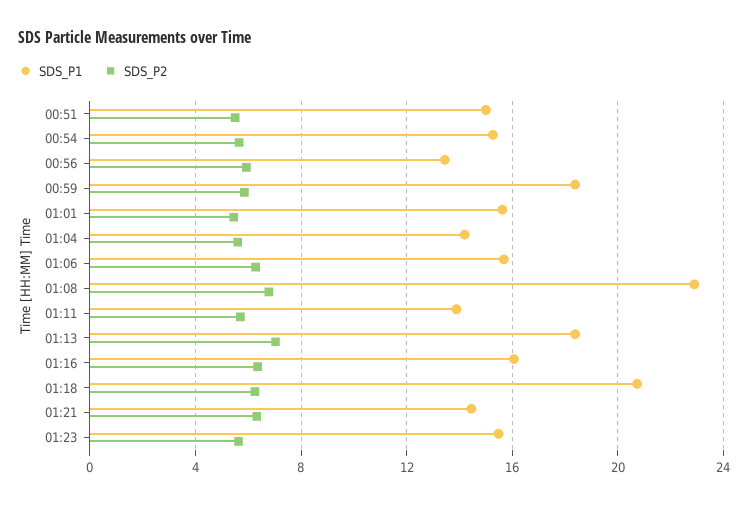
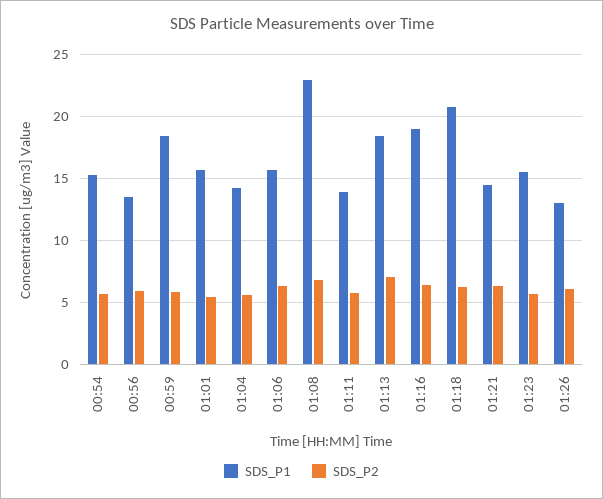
SDS_P1, 00:51: 15 -> none
SDS_P2, 00:51: 5.5 -> none
SDS_P1, 01:16: 16 -> 19
SDS_P1, 01:26: none -> 13
SDS_P2, 01:26: none -> 6

